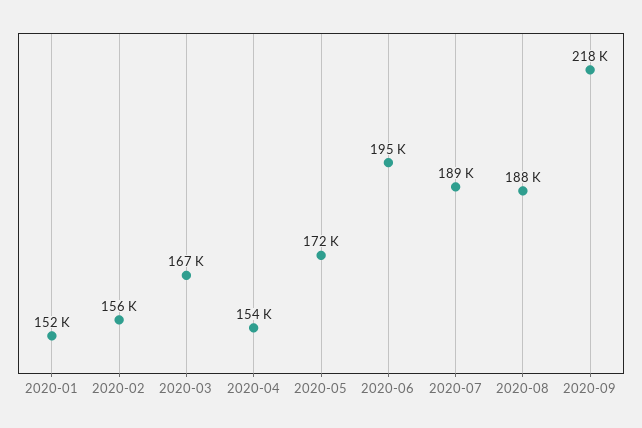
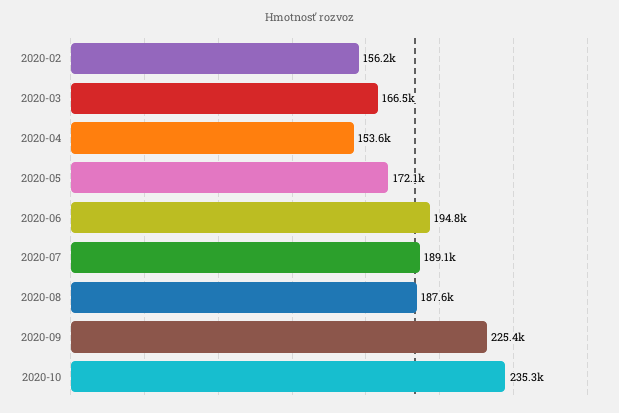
2020-01: 152000 -> none
2020-09: 218000 -> 225400
2020-10: none -> 235300

